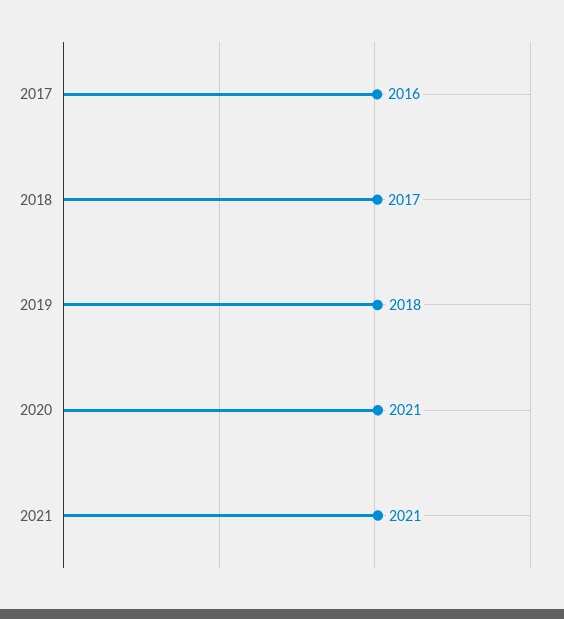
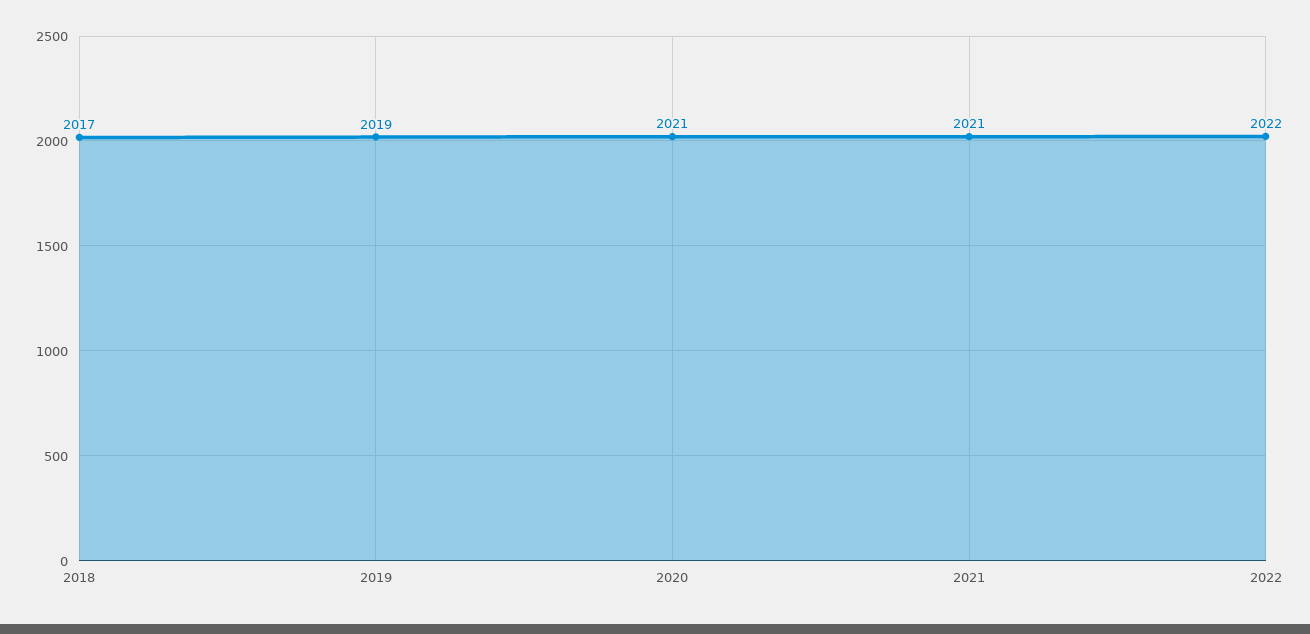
2017: 2016 -> none
2019: 2018 -> 2019
2022: none -> 2022

